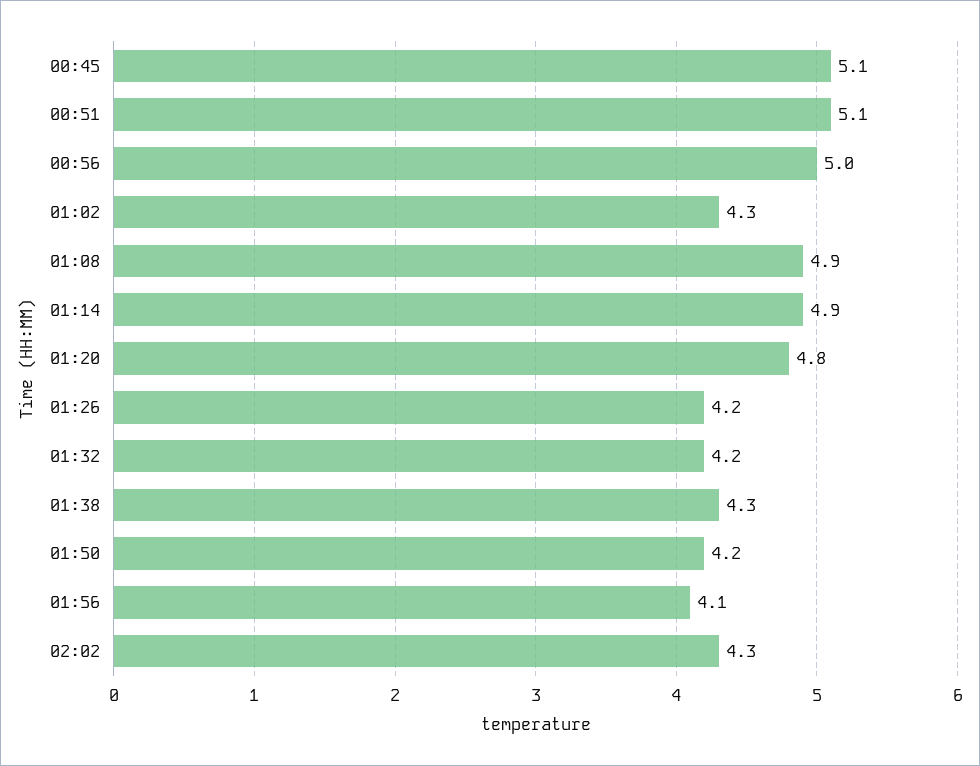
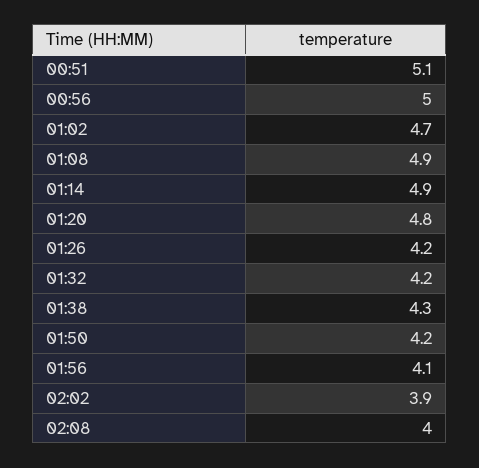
00:45: 5.1 -> none
01:02: 4.3 -> 4.7
02:02: 4.3 -> 3.9
02:08: none -> 4

